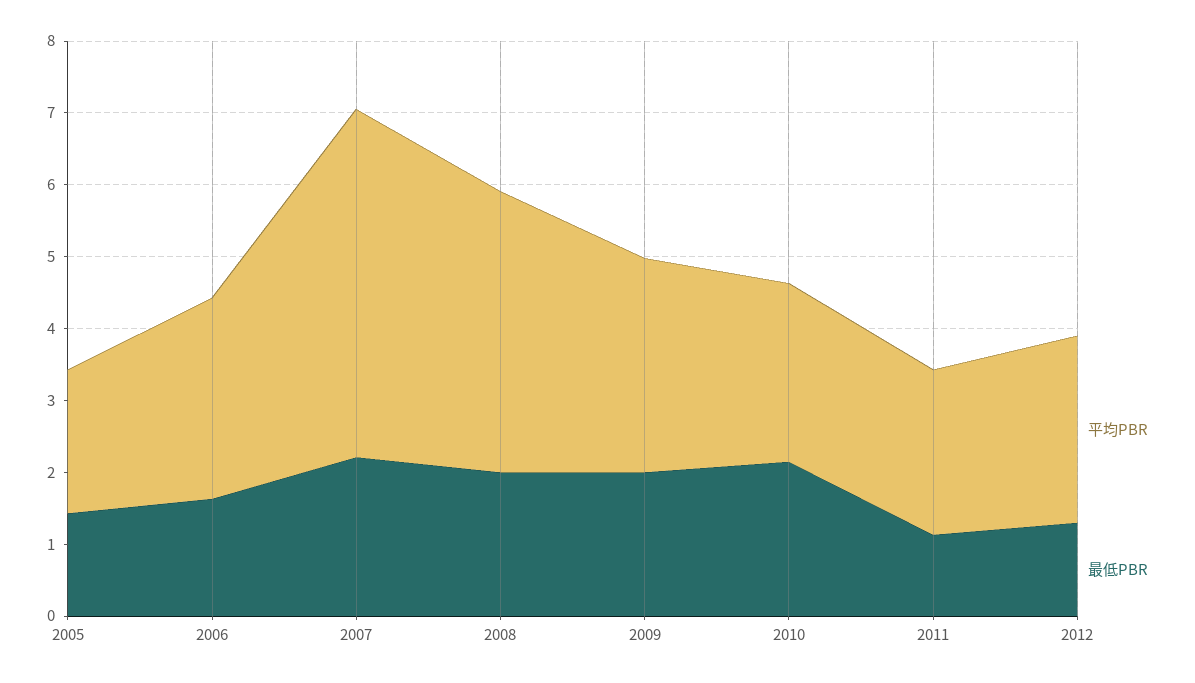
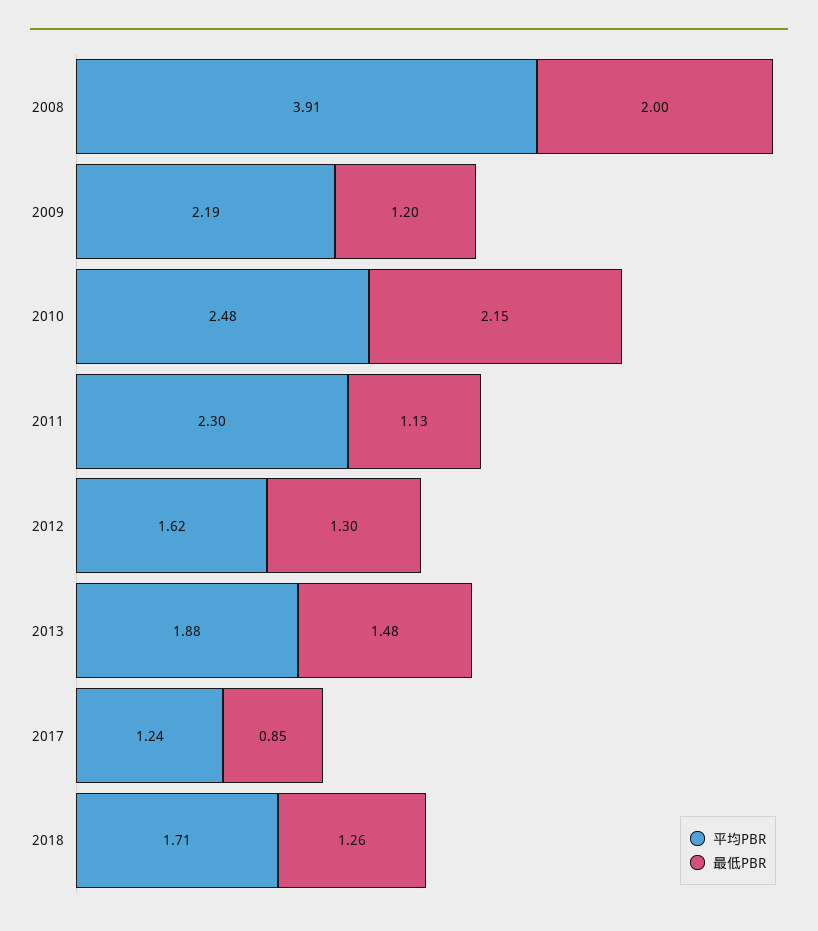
平均PBR, 2005: 2 -> none
最低PBR, 2005: 1.4 -> none
平均PBR, 2006: 2.8 -> none
最低PBR, 2006: 1.6 -> none
平均PBR, 2007: 4.8 -> none
最低PBR, 2007: 2.2 -> none
平均PBR, 2009: 3 -> 2.19
最低PBR, 2009: 2 -> 1.2
平均PBR, 2012: 2.6 -> 1.62
平均PBR, 2013: none -> 1.88
最低PBR, 2013: none -> 1.48
平均PBR, 2017: none -> 1.24
最低PBR, 2017: none -> 0.85
平均PBR, 2018: none -> 1.71
最低PBR, 2018: none -> 1.26

